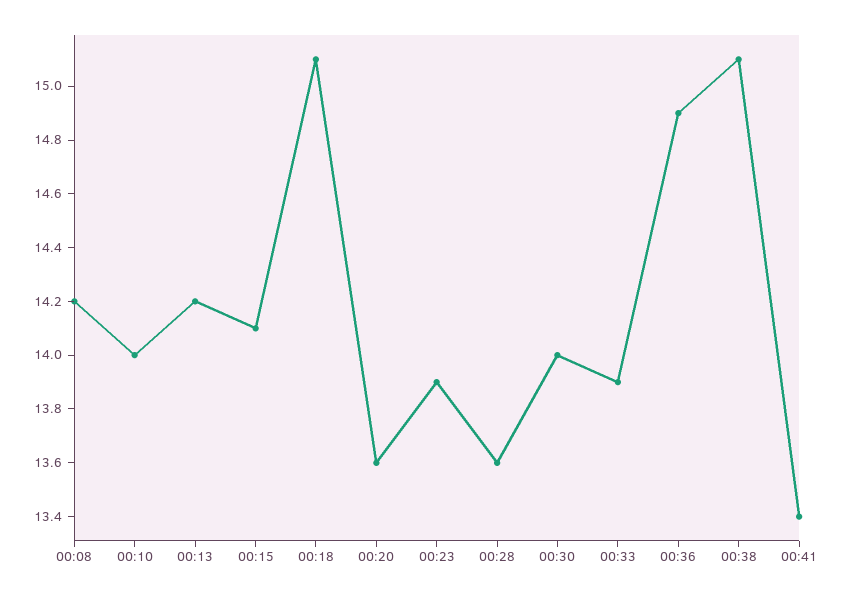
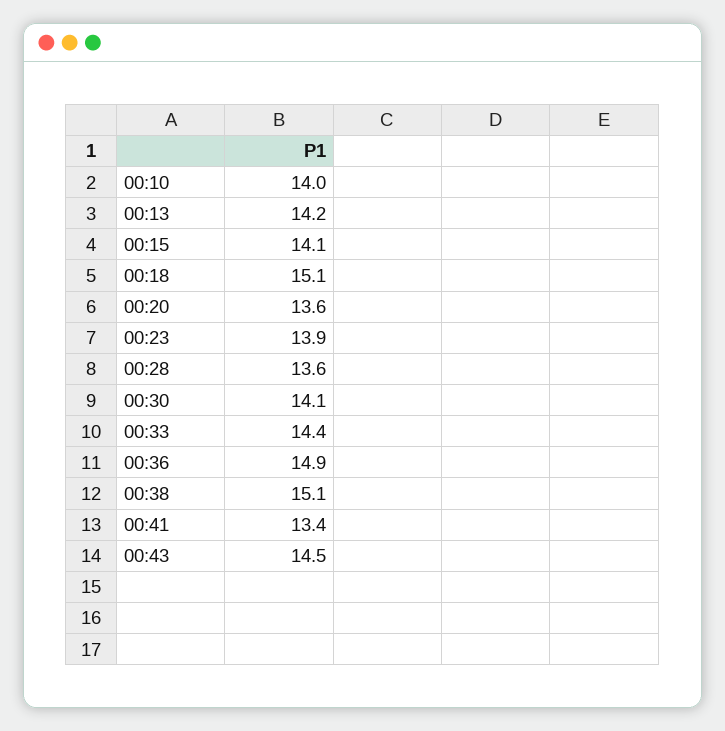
00:08: 14.2 -> none
00:30: 14 -> 14.1
00:33: 13.9 -> 14.4
00:43: none -> 14.5

